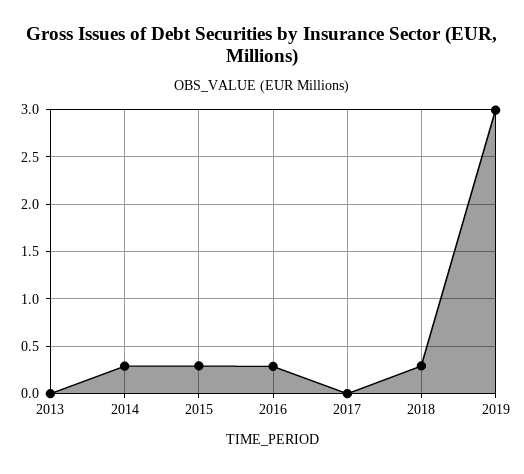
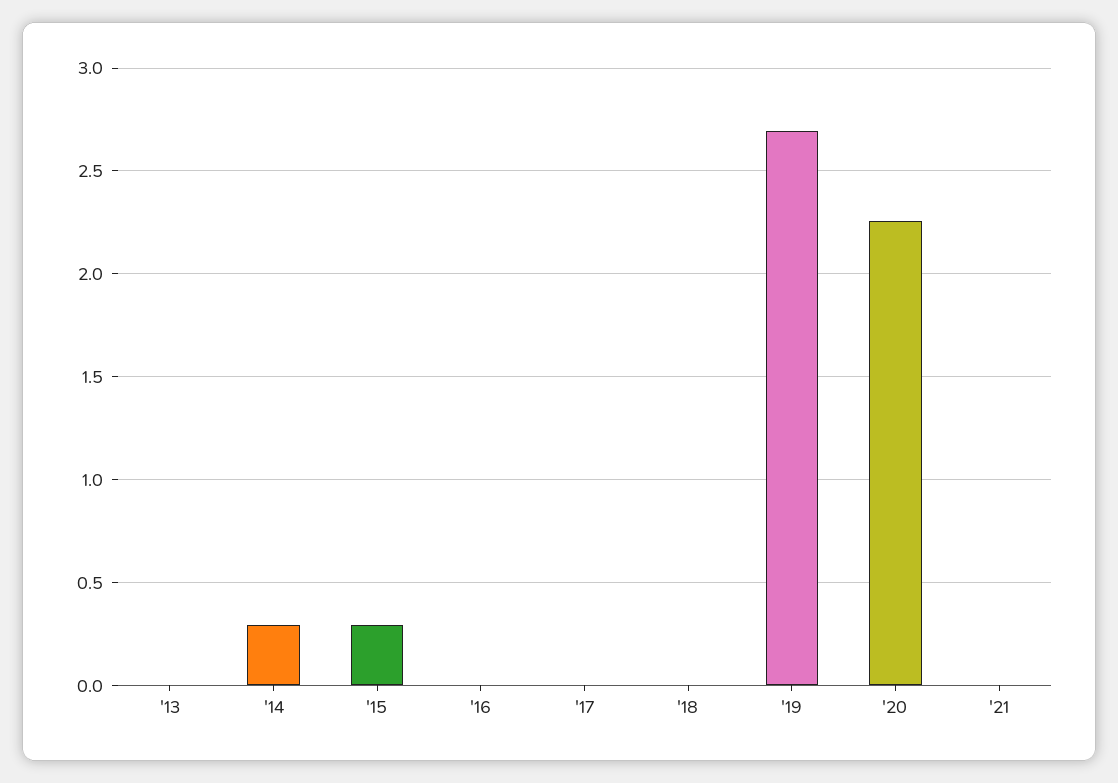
2016: 0.3 -> 0
2018: 0.3 -> 0
2019: 3 -> 2.7
'20: none -> 2.25
'21: none -> 0

